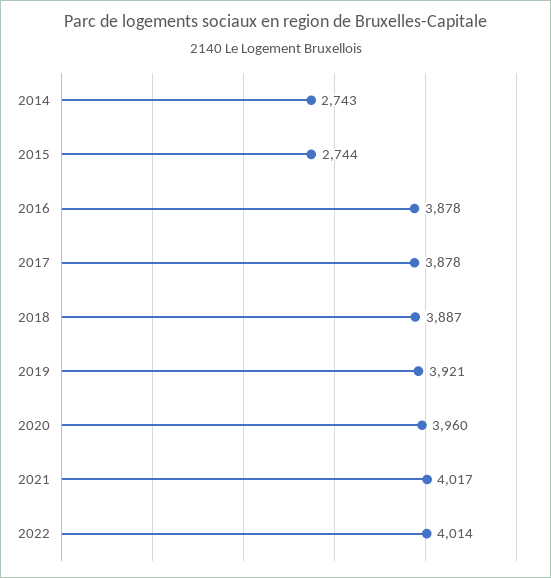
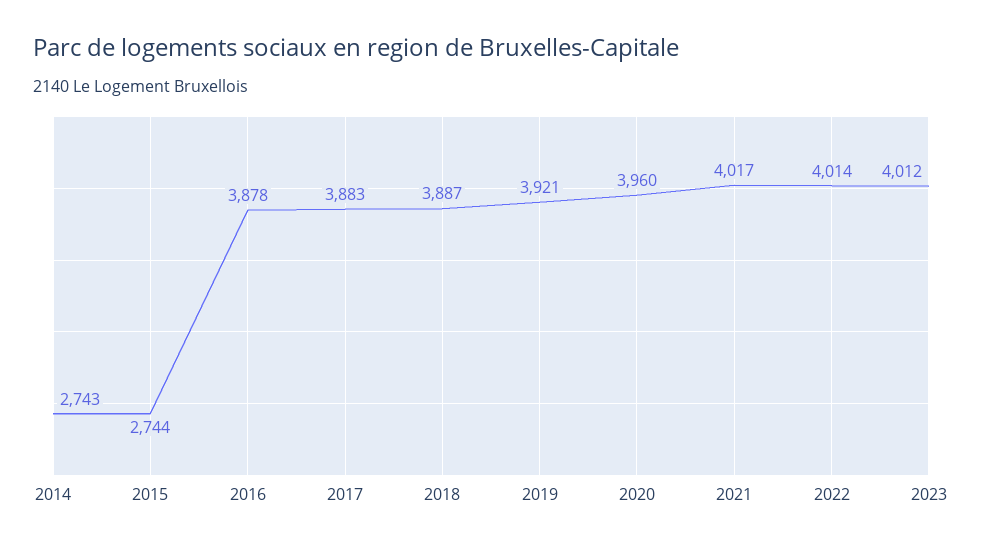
2017: 3878 -> 3883
2023: none -> 4012

